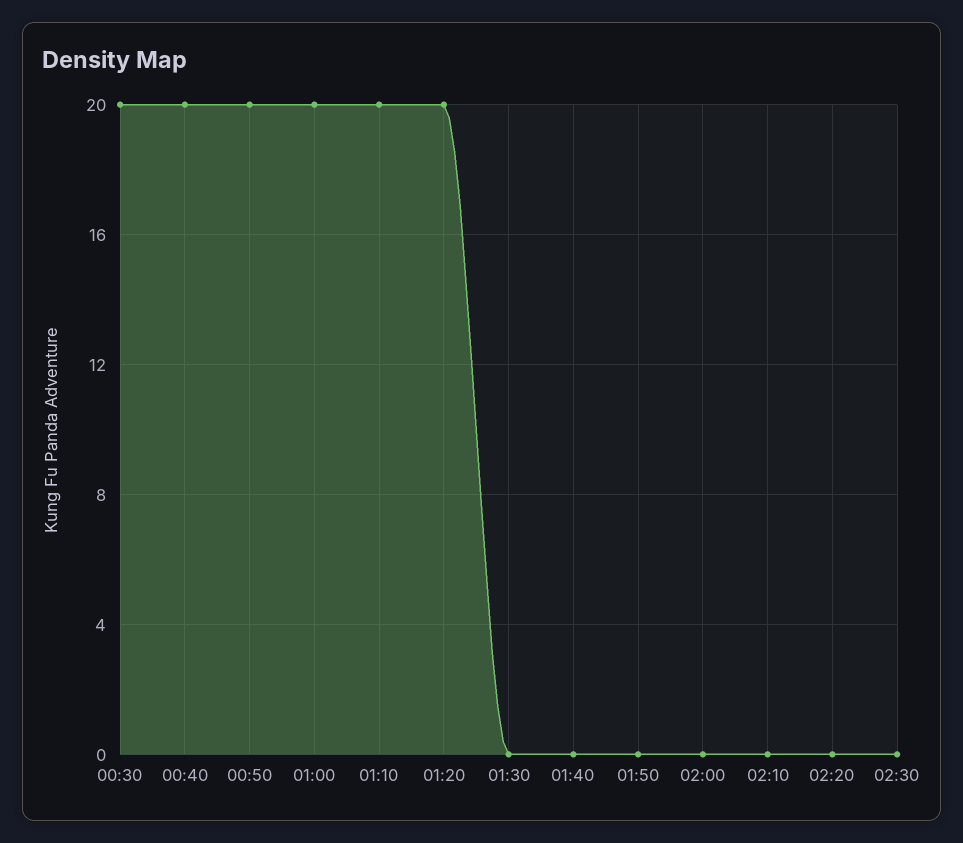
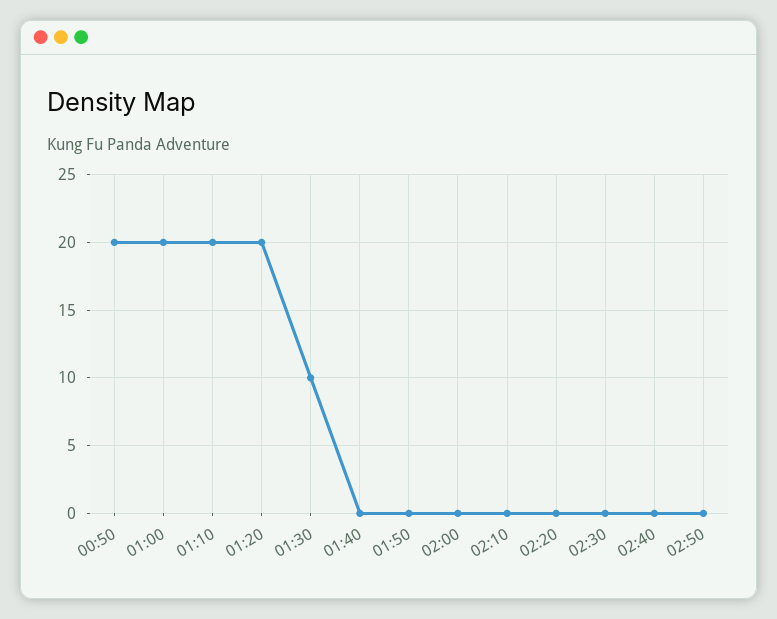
00:30: 20 -> none
00:40: 20 -> none
01:30: 0 -> 10
02:40: none -> 0
02:50: none -> 0

